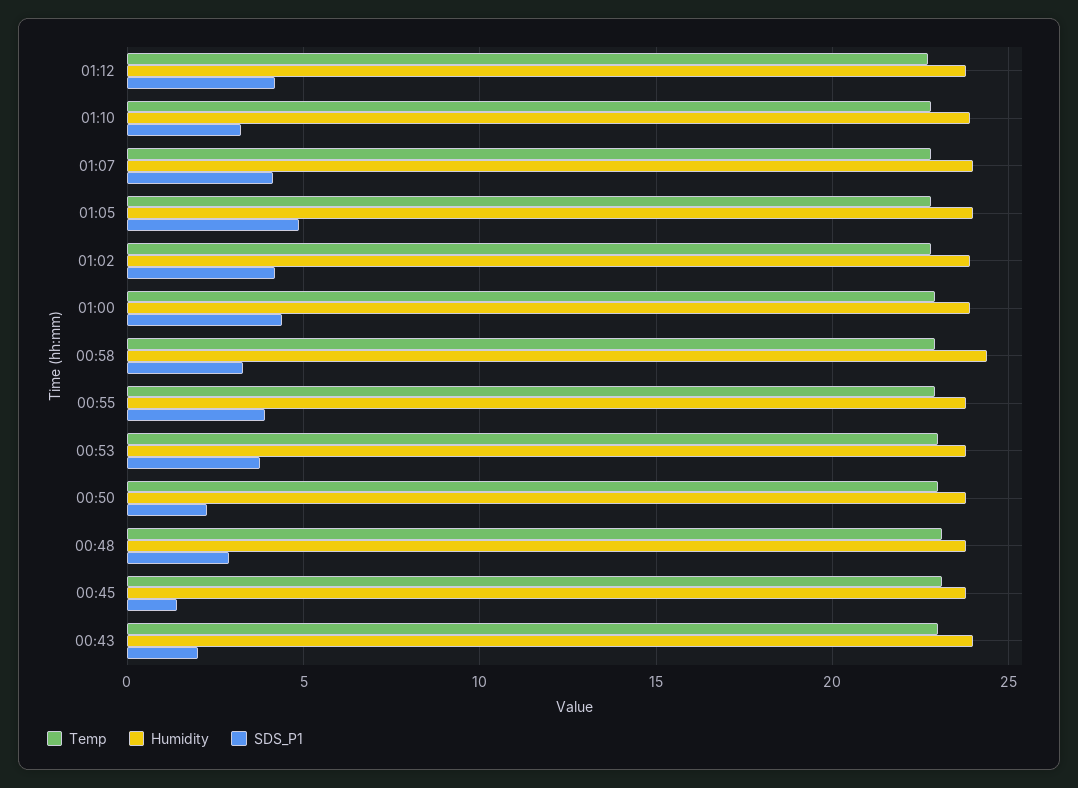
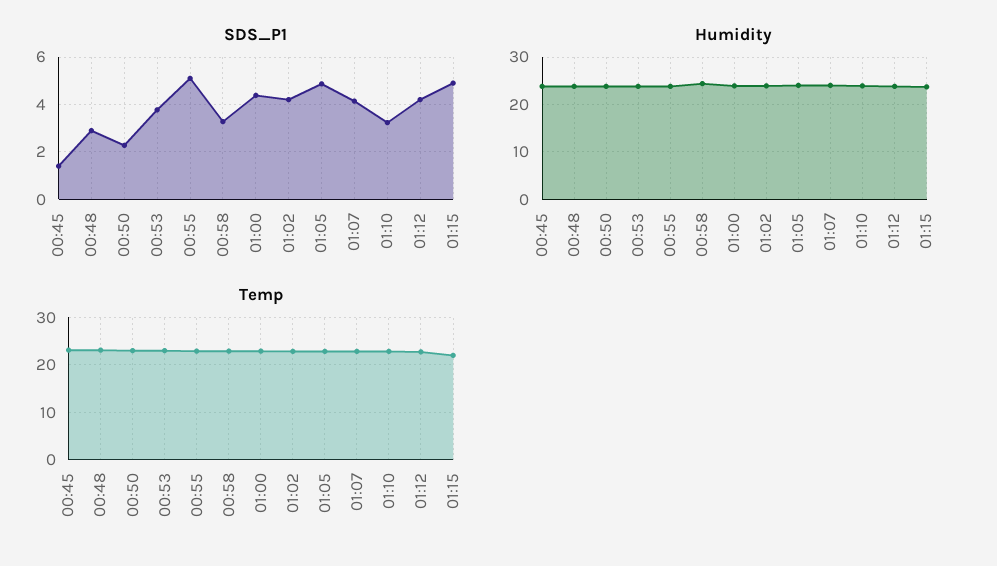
SDS_P1, 00:55: 4 -> 5
Temp, 00:43: 23 -> none
Humidity, 00:43: 24 -> none
SDS_P1, 00:43: 2 -> none
SDS_P1, 01:15: none -> 5
Humidity, 01:15: none -> 24
Temp, 01:15: none -> 22

